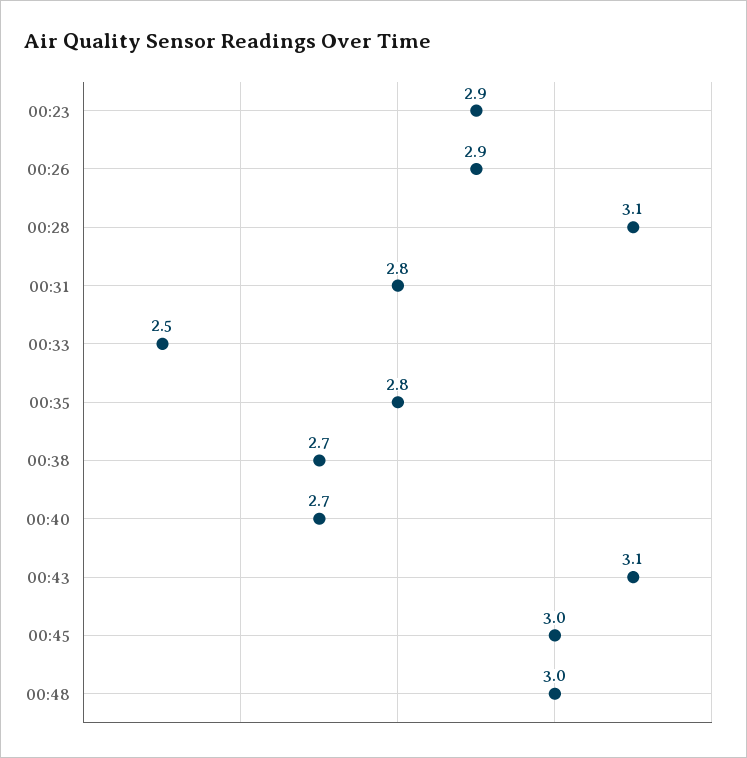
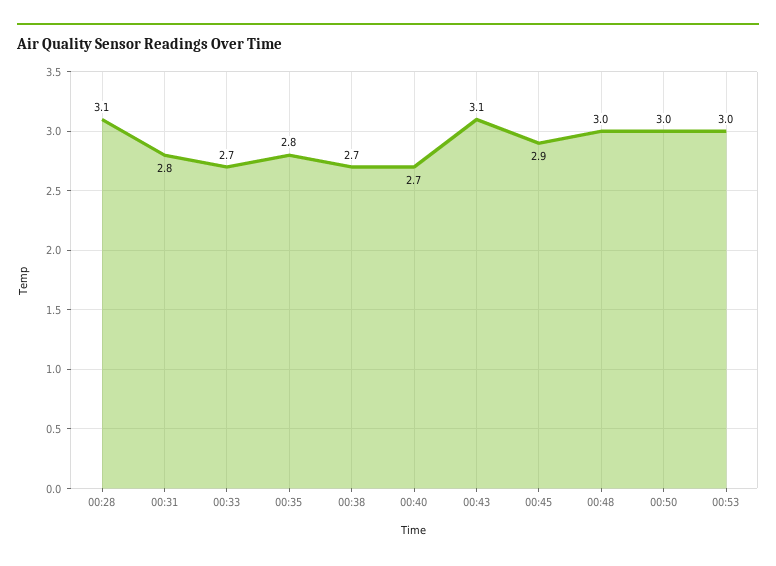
00:23: 2.9 -> none
00:26: 2.9 -> none
00:33: 2.5 -> 2.7
00:45: 3 -> 2.9
00:50: none -> 3
00:53: none -> 3

